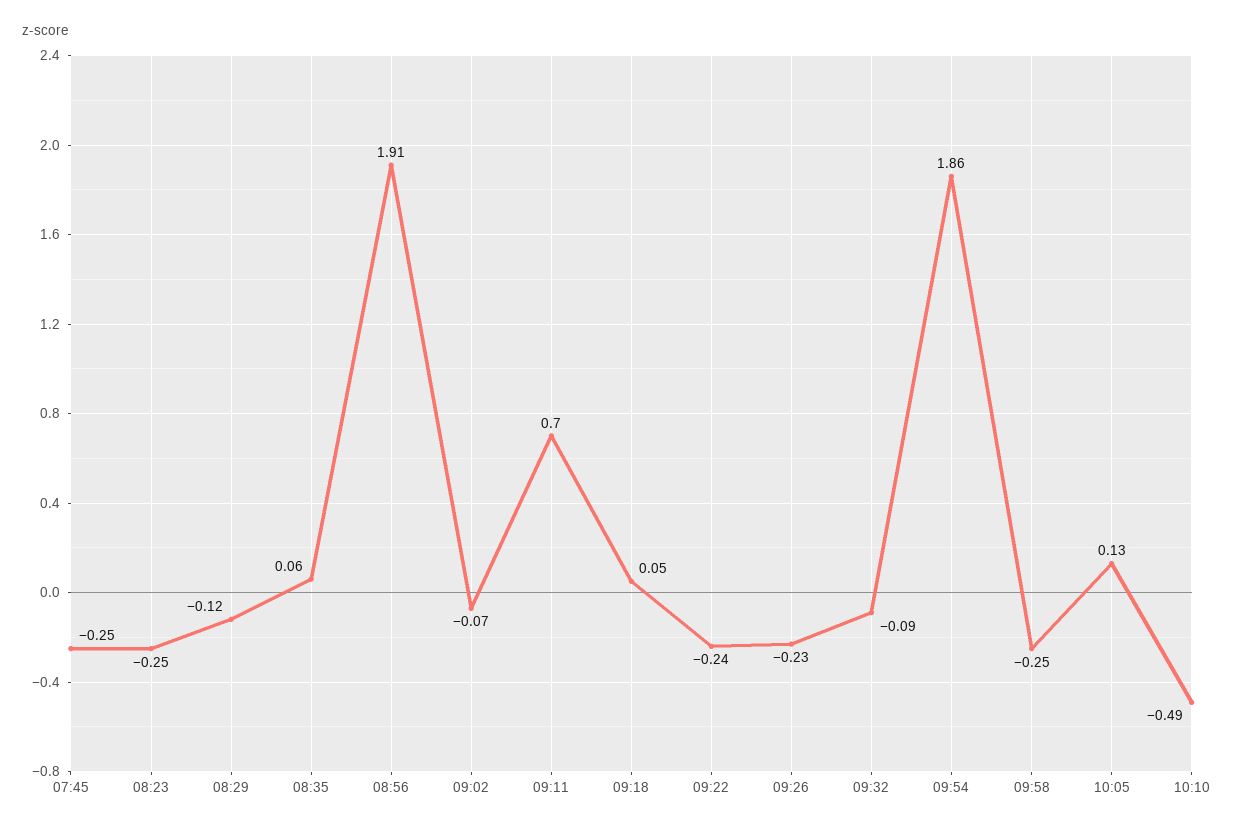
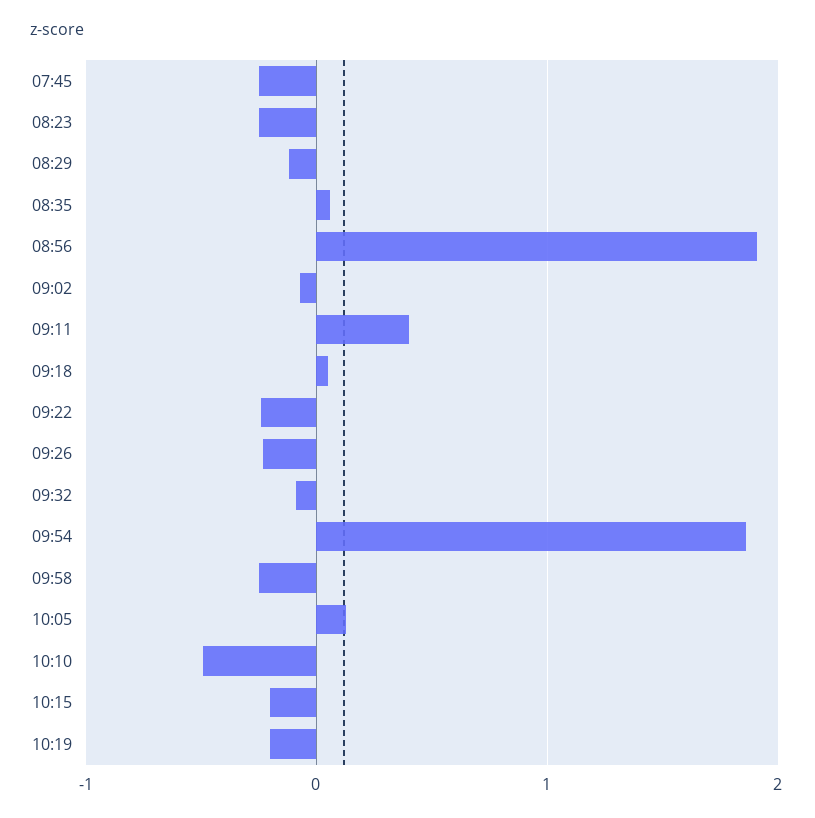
09:11: 0.7 -> 0.4
10:15: none -> -0.2
10:19: none -> -0.2

